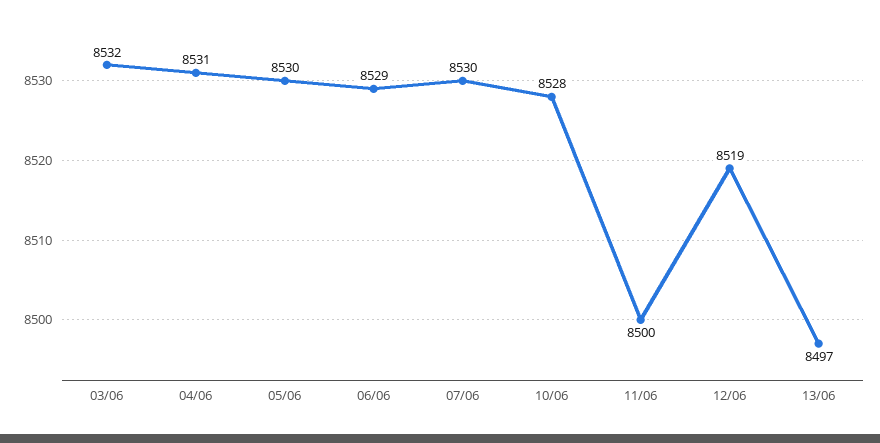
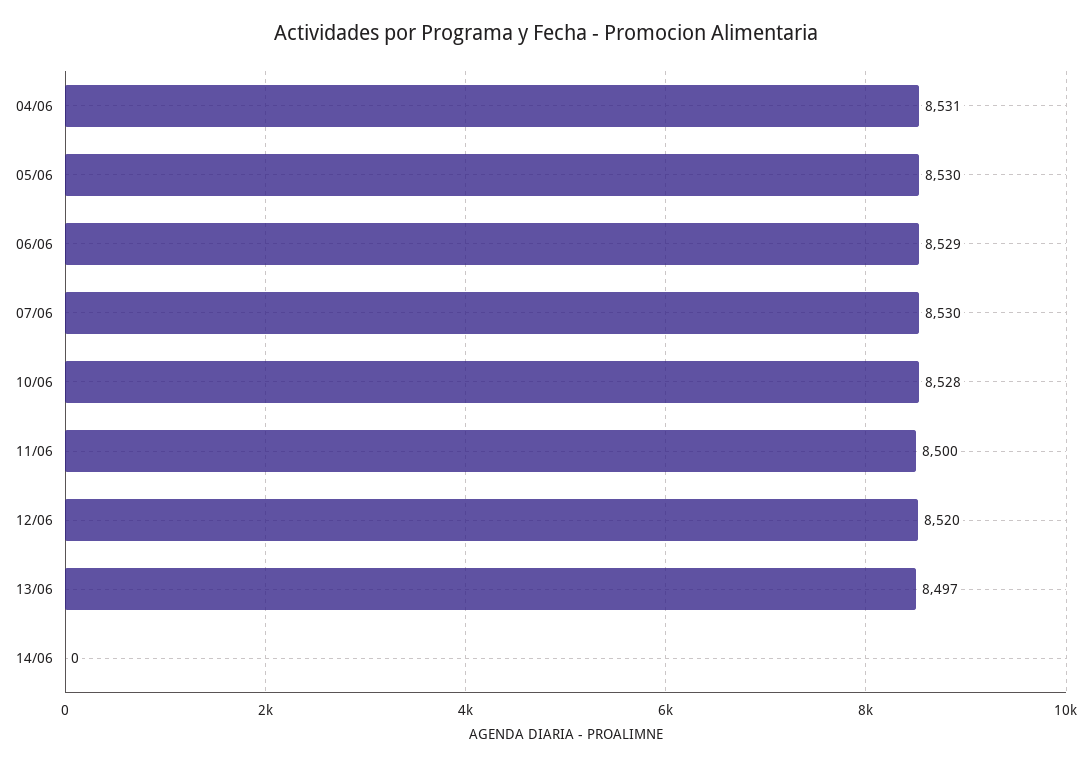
03/06: 8532 -> none
12/06: 8519 -> 8520
14/06: none -> 0

